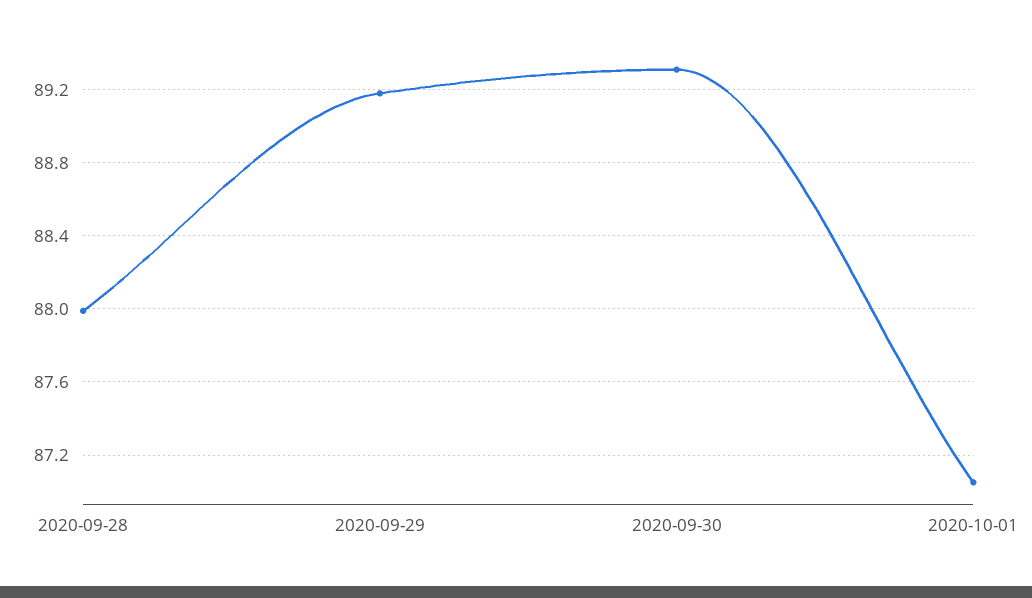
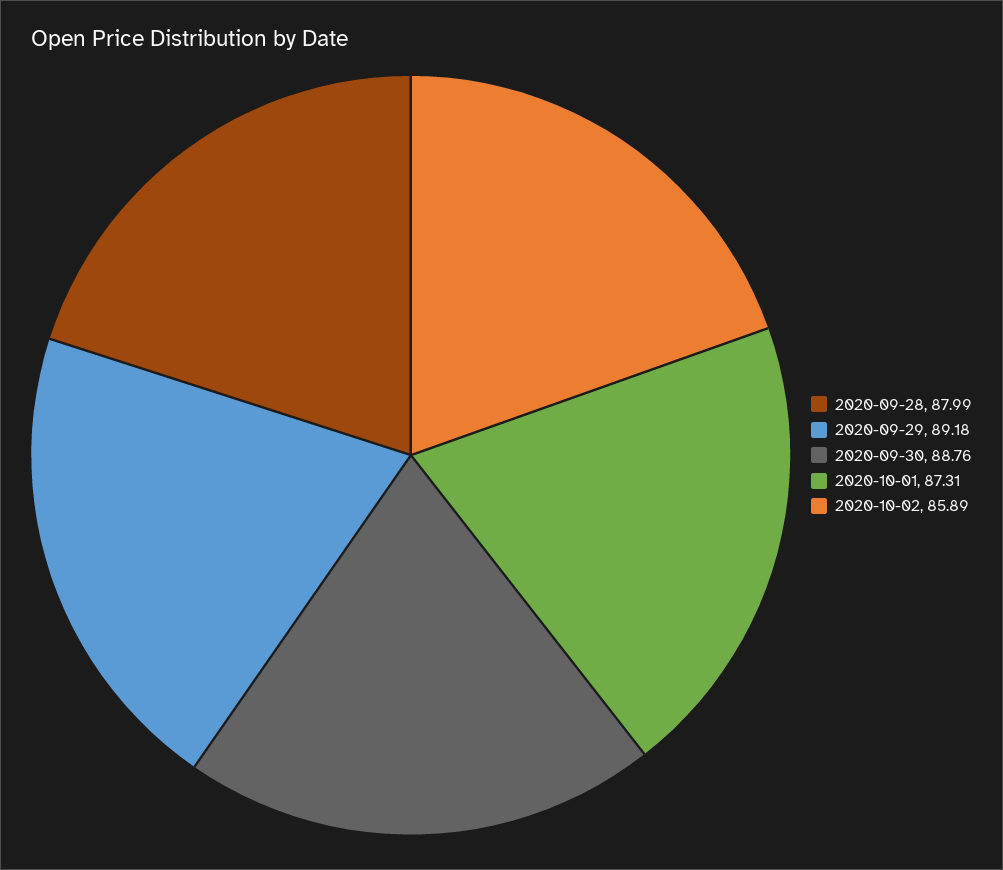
2020-09-30: 89.3 -> 88.76
2020-10-01: 87.05 -> 87.31
2020-10-02: none -> 85.89

